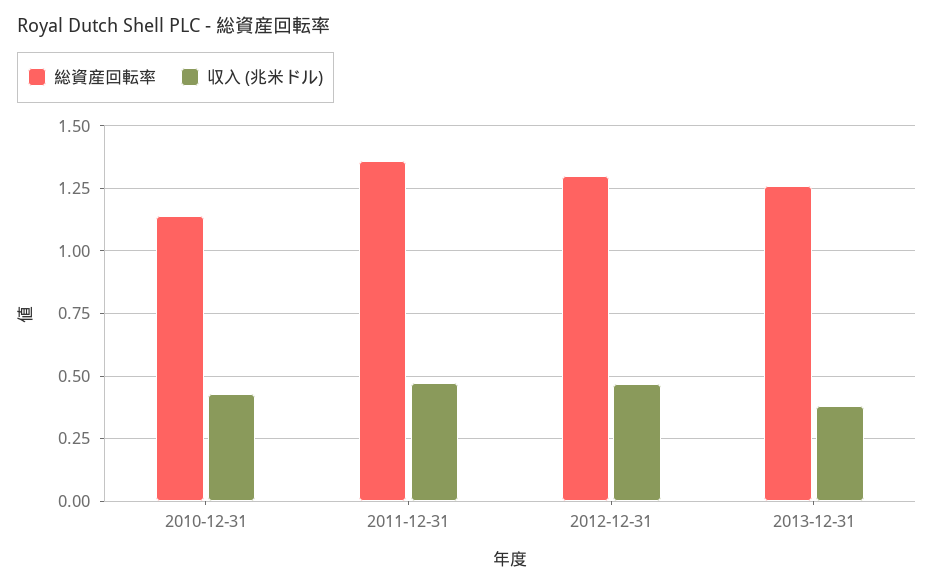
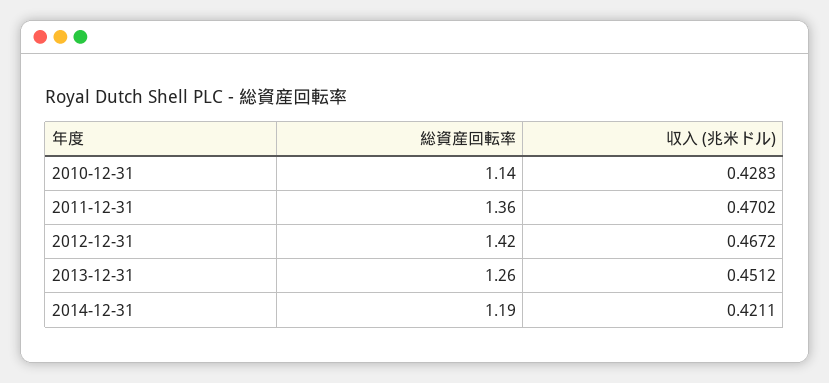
総資産回転率, 2012-12-31: 1.3 -> 1.42
収入 (兆米ドル), 2013-12-31: 0.375 -> 0.4512
総資産回転率, 2014-12-31: none -> 1.19
収入 (兆米ドル), 2014-12-31: none -> 0.4211

